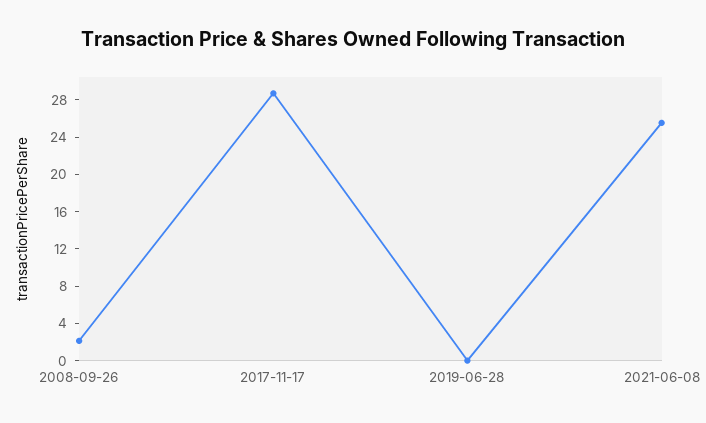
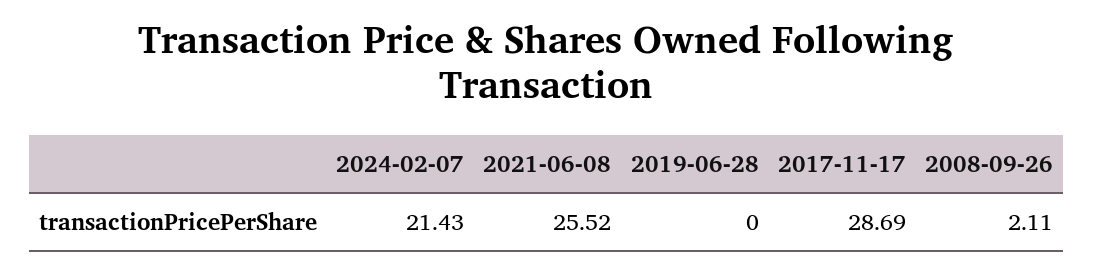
2024-02-07: none -> 21.43

